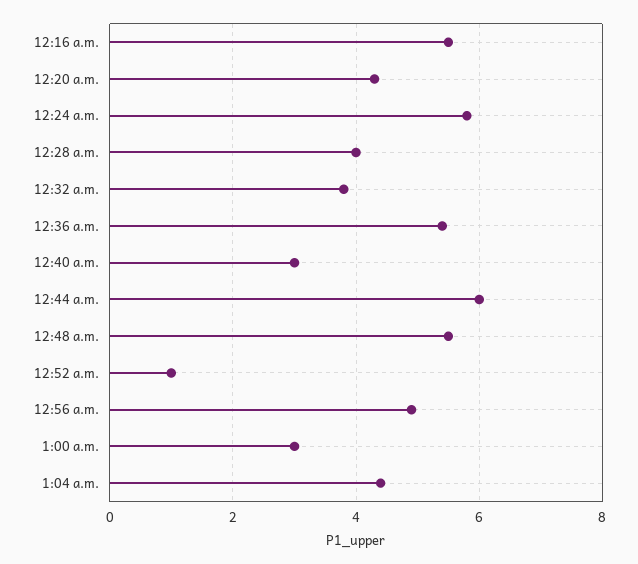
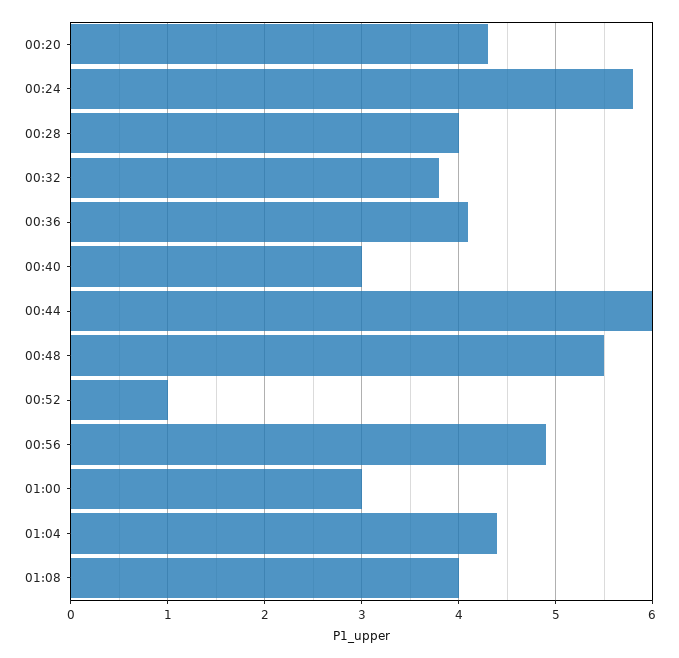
12:16 a.m.: 5.5 -> none
12:36 a.m.: 5.5 -> 4.1
01:08: none -> 4

